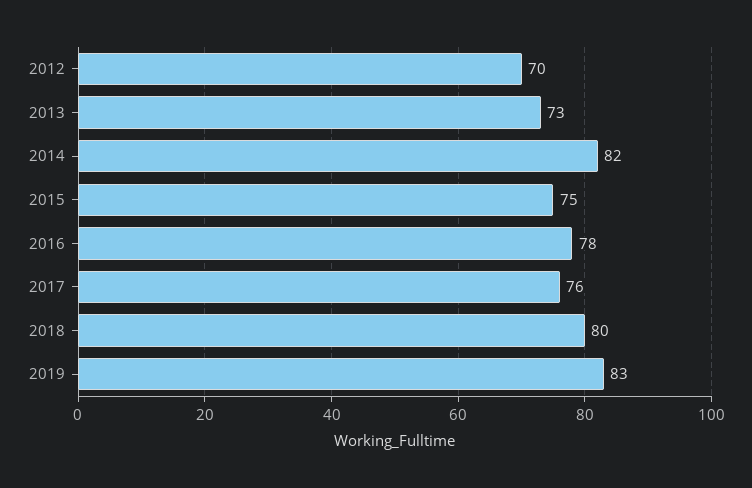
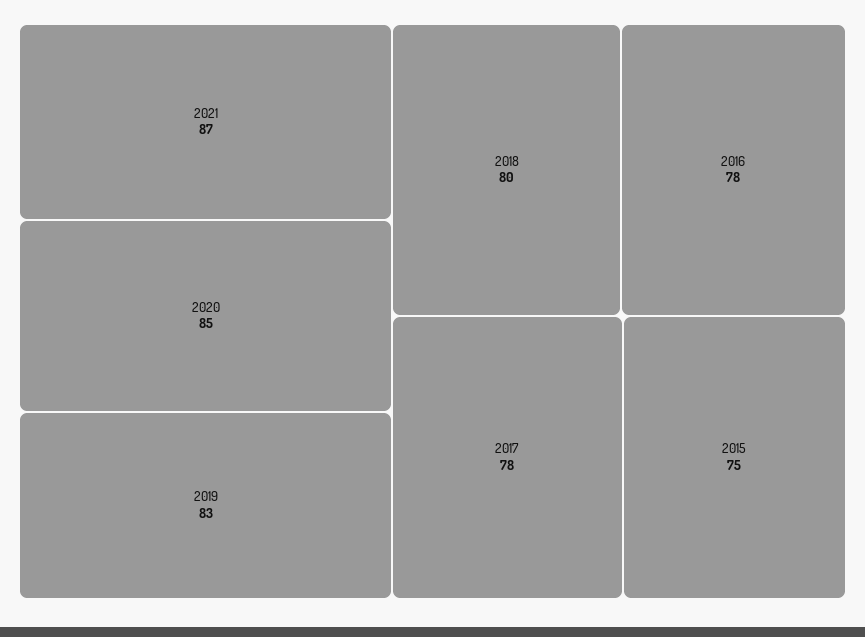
2012: 70 -> none
2013: 73 -> none
2014: 82 -> none
2017: 76 -> 78
2021: none -> 87
2020: none -> 85

